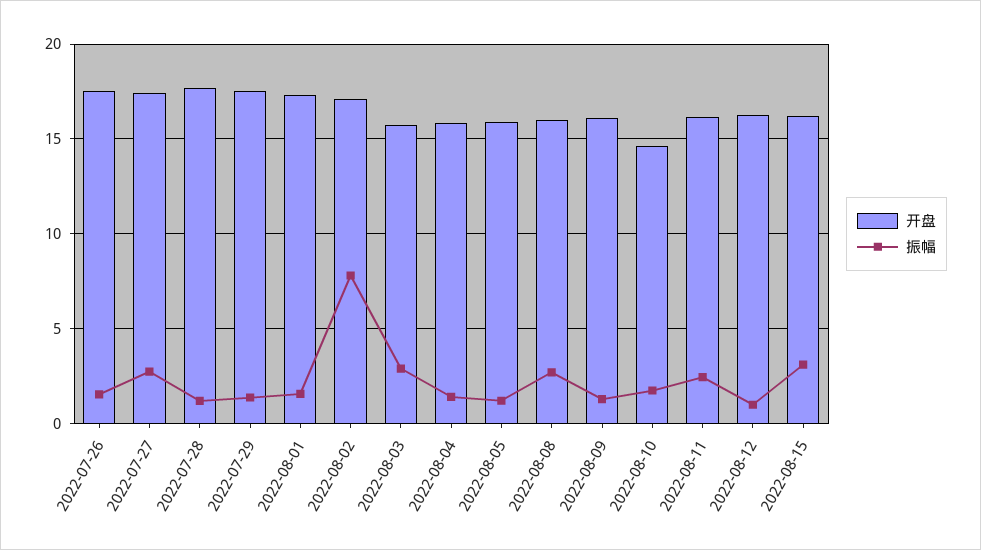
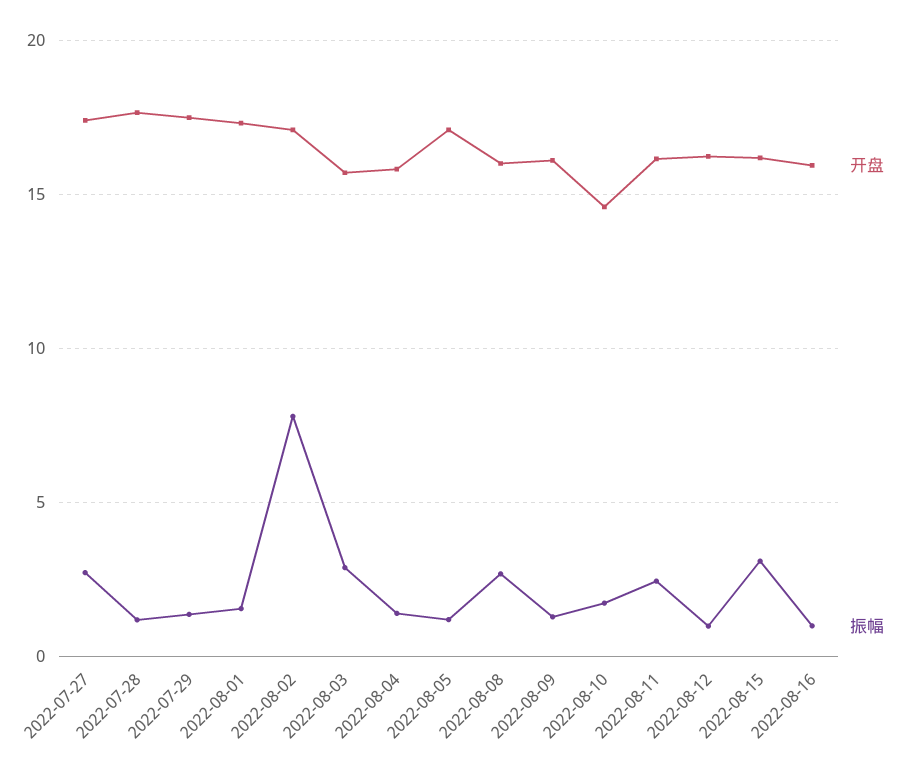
开盘, 2022-07-26: 17.5 -> none
振幅, 2022-07-26: 1.5 -> none
开盘, 2022-08-05: 16 -> 17
开盘, 2022-08-16: none -> 16
振幅, 2022-08-16: none -> 1

